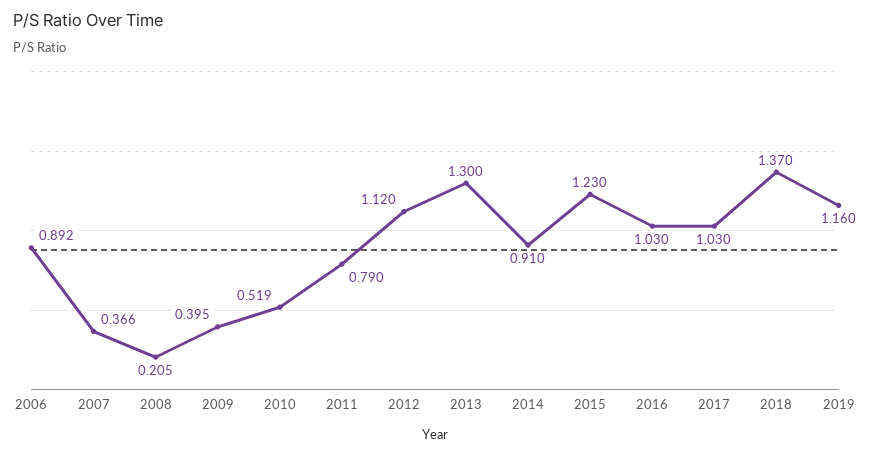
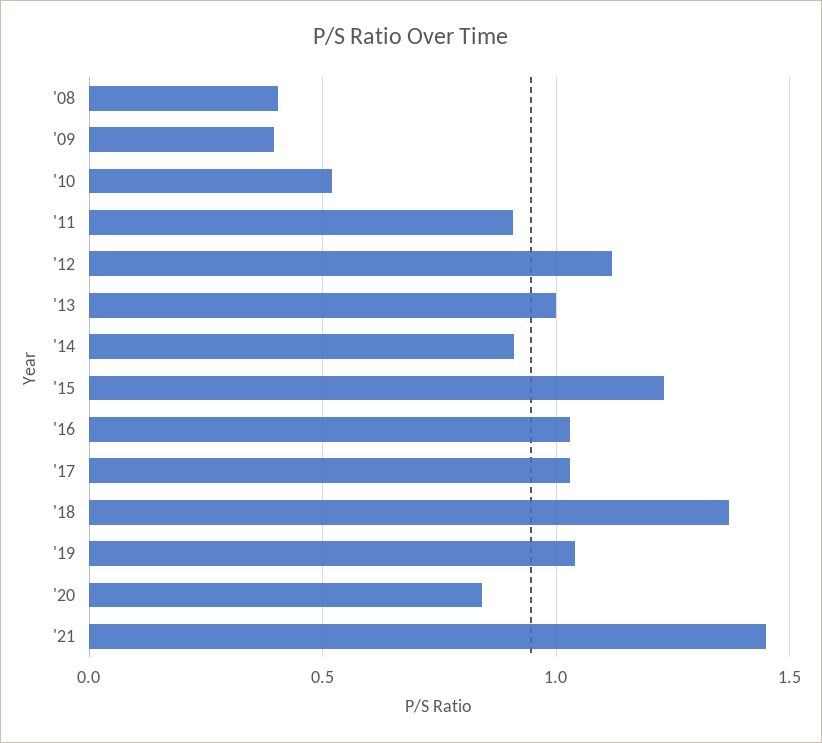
2006: 0.892 -> none
2007: 0.366 -> none
2008: 0.205 -> 0.4
2011: 0.79 -> 0.9
2013: 1.3 -> 1
2019: 1.16 -> 1.05
'20: none -> 0.85
'21: none -> 1.45

